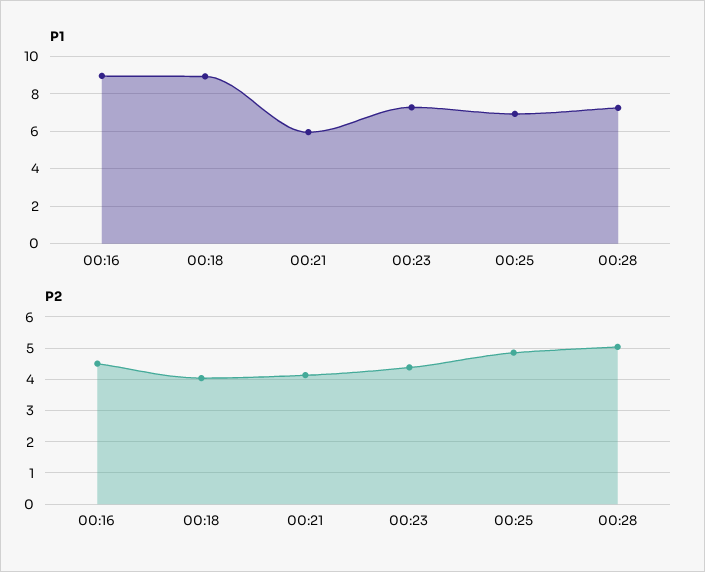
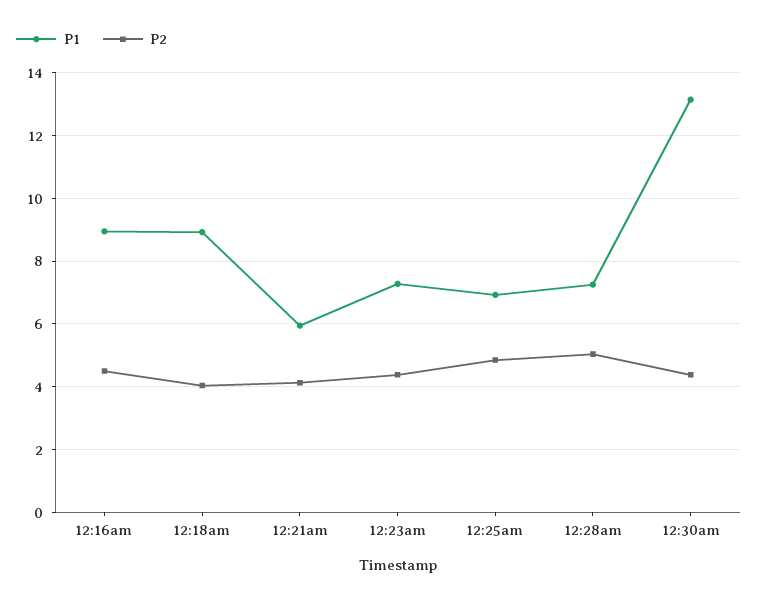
P1, 12:30am: none -> 13.2
P2, 12:30am: none -> 4.4

